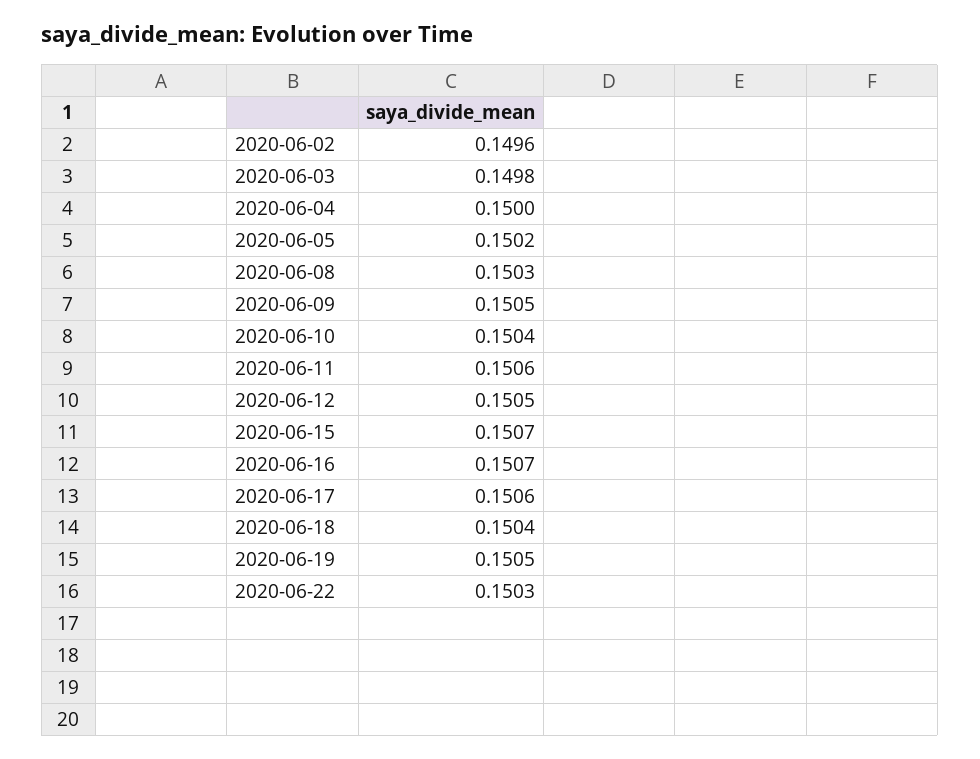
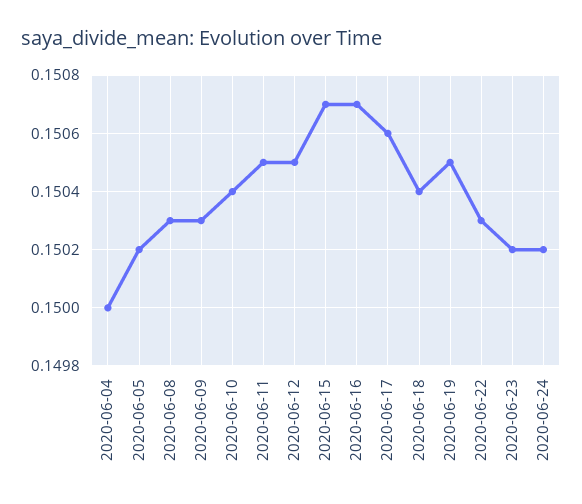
2020-06-02: 0.1496 -> none
2020-06-03: 0.1498 -> none
2020-06-09: 0.1505 -> 0.1503
2020-06-11: 0.1506 -> 0.1505
2020-06-23: none -> 0.1502
2020-06-24: none -> 0.1502

